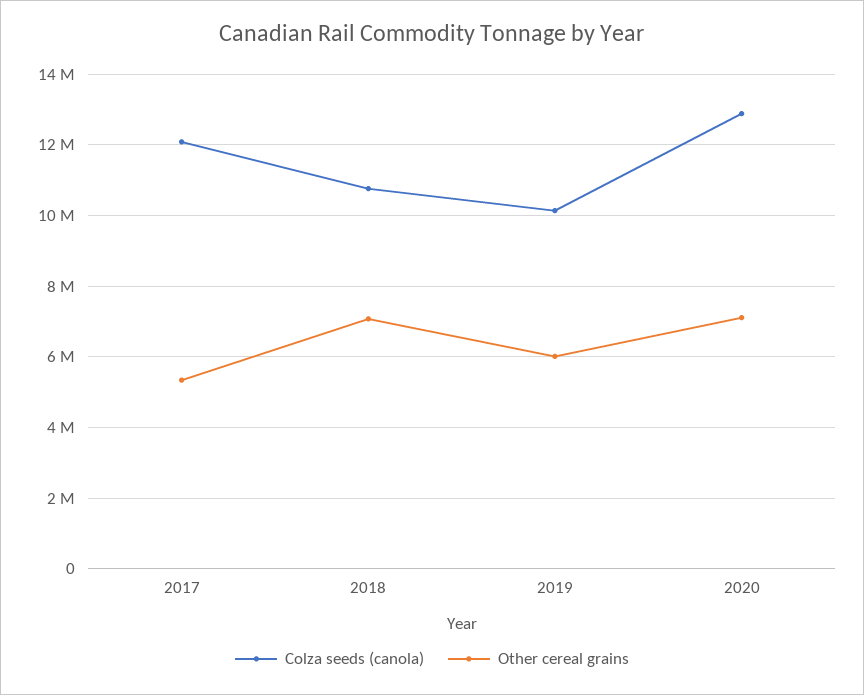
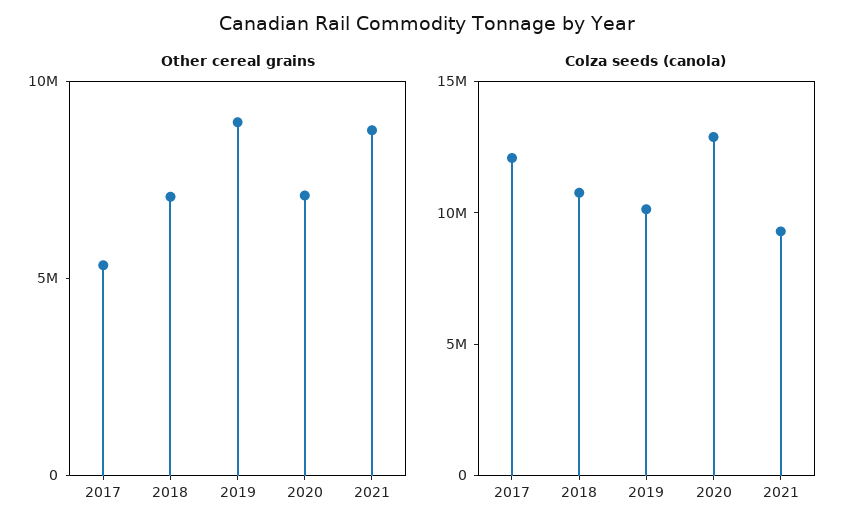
Other cereal grains, 2019: 6000000 -> 9000000
Other cereal grains, 2021: none -> 9000000
Colza seeds (canola), 2021: none -> 9000000

